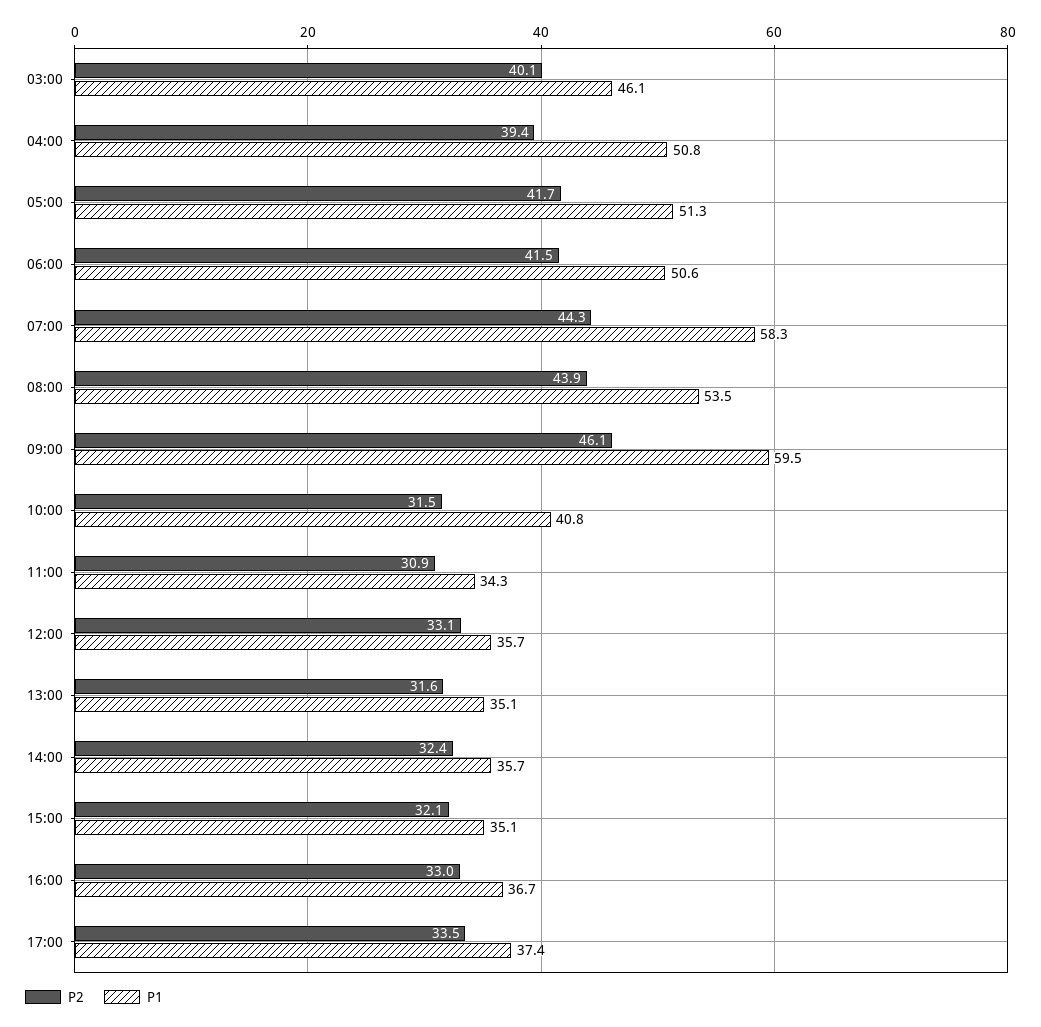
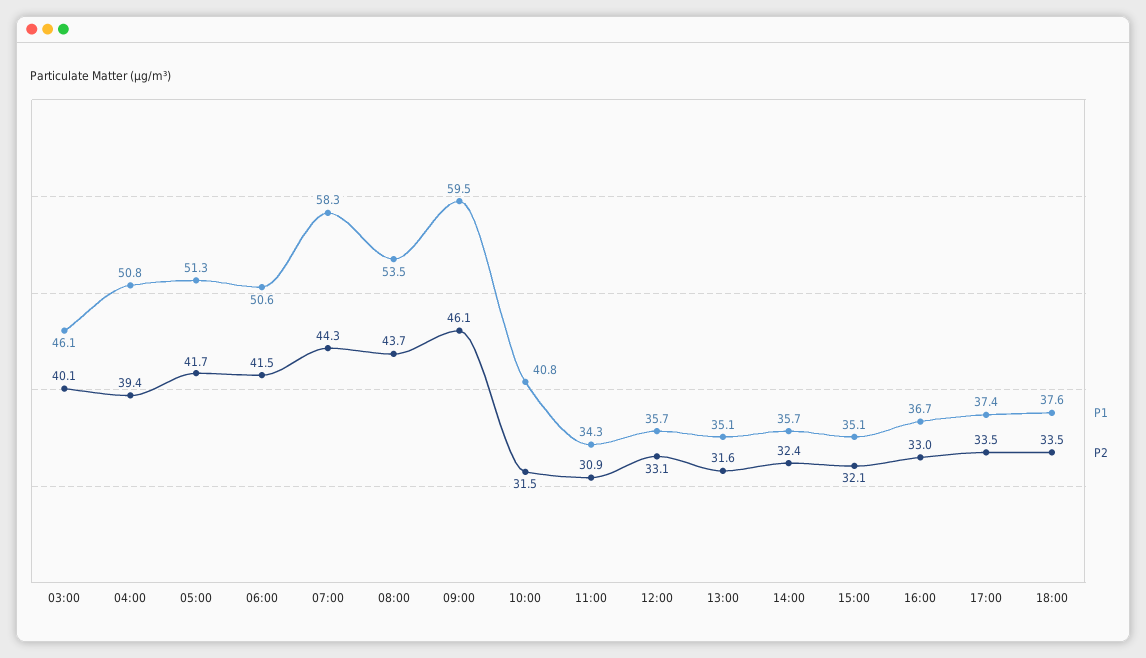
P2, 08:00: 43.9 -> 43.7
P1, 18:00: none -> 37.6
P2, 18:00: none -> 33.5

